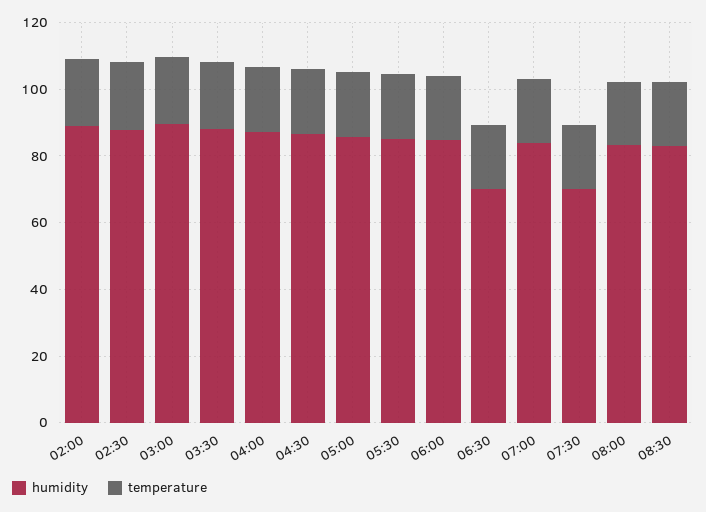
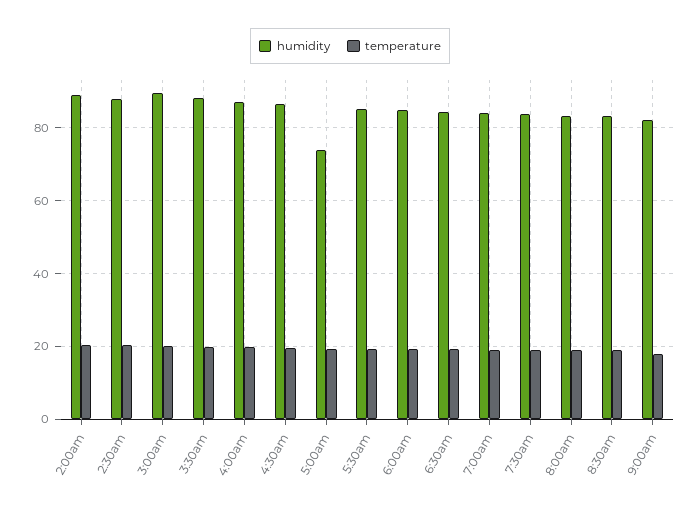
humidity, 05:00: 85 -> 74
humidity, 06:30: 70 -> 84
humidity, 07:30: 70 -> 84
humidity, 9:00am: none -> 82
temperature, 9:00am: none -> 18

